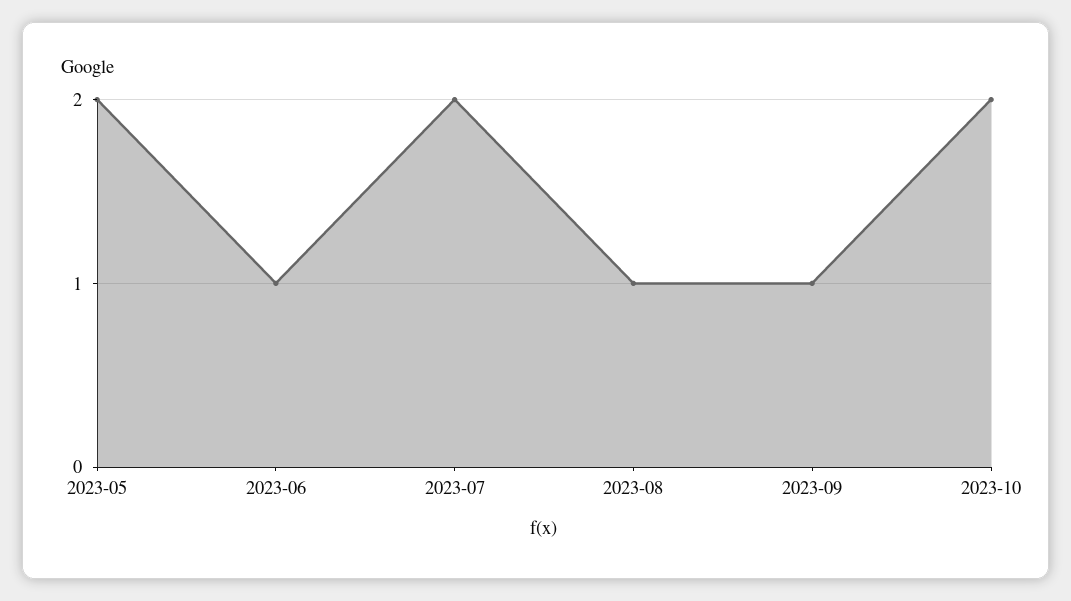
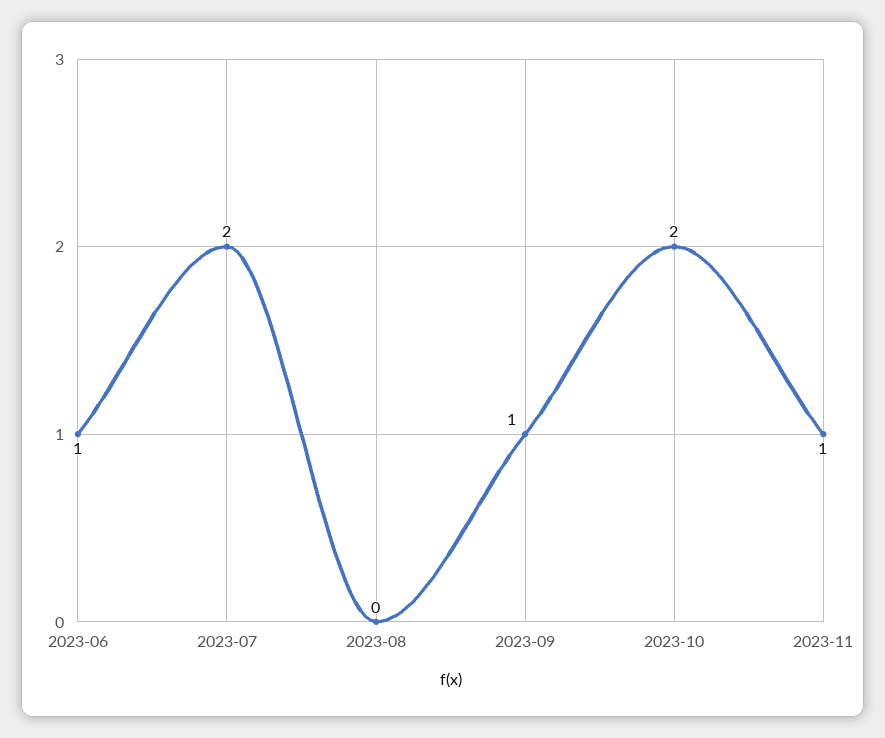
2023-05: 2 -> none
2023-08: 1 -> 0
2023-11: none -> 1

